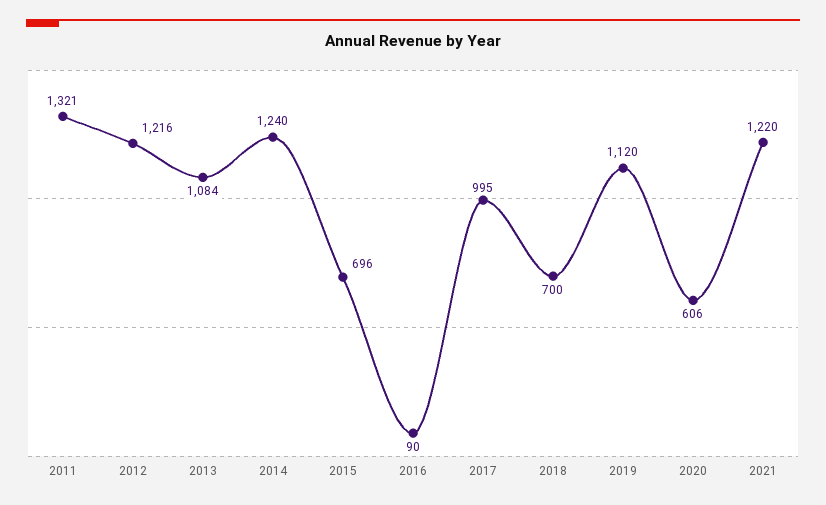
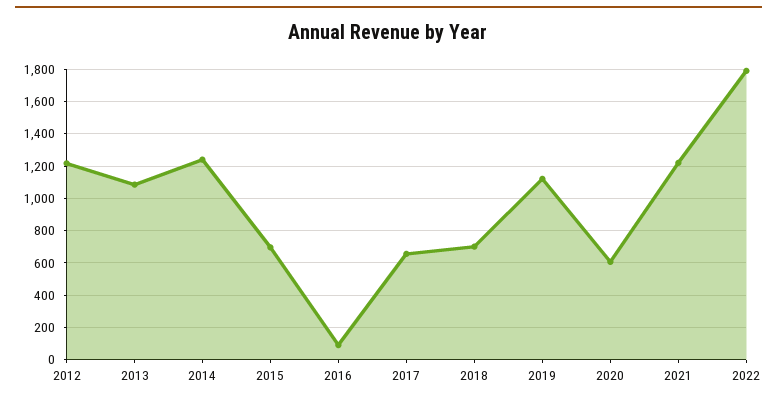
2011: 1321 -> none
2017: 995 -> 650
2022: none -> 1800

